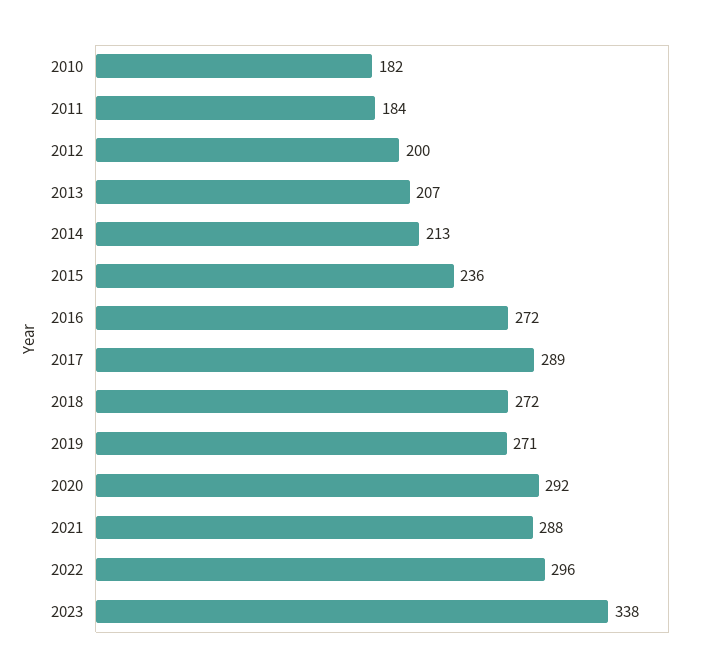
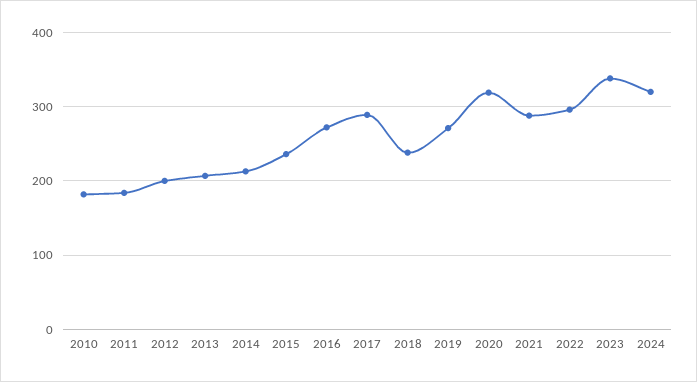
2018: 272 -> 240
2020: 292 -> 320
2024: none -> 320

